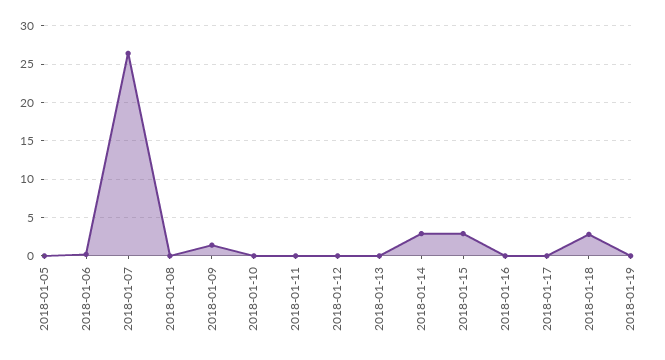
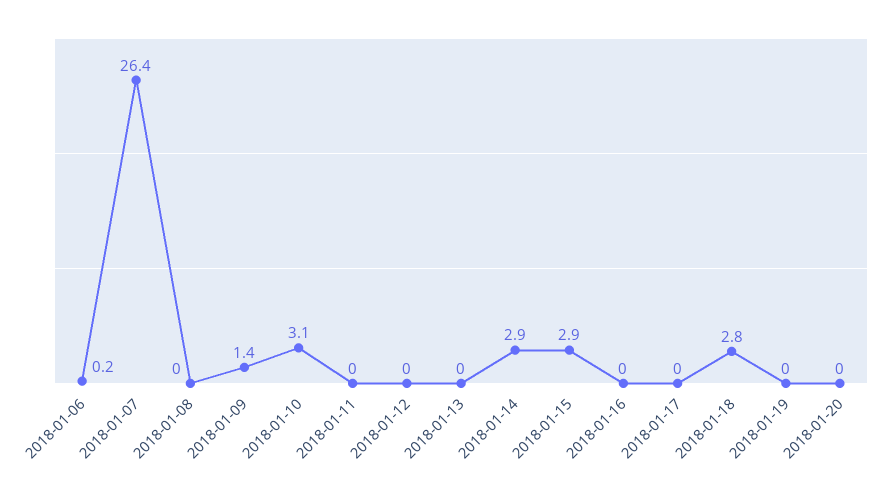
2018-01-05: 0 -> none
2018-01-10: 0 -> 3.1
2018-01-20: none -> 0

